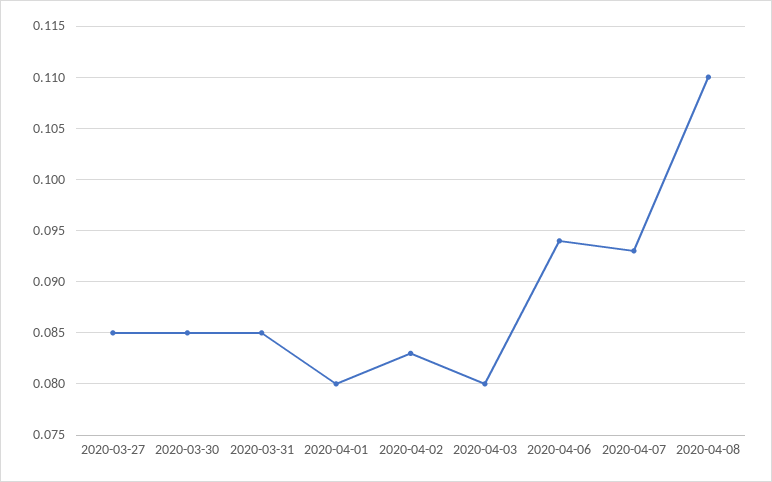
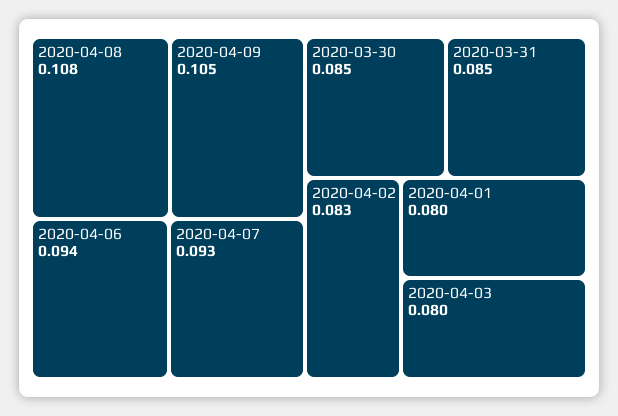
2020-03-27: 0.085 -> none
2020-04-08: 0.11 -> 0.108
2020-04-09: none -> 0.105

